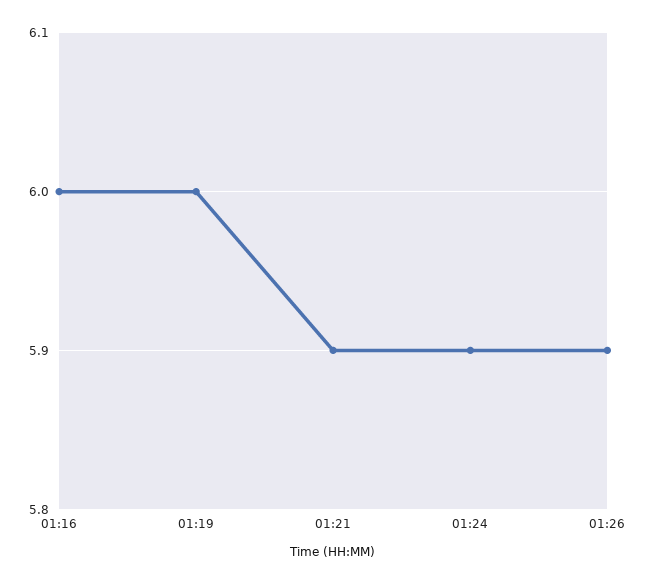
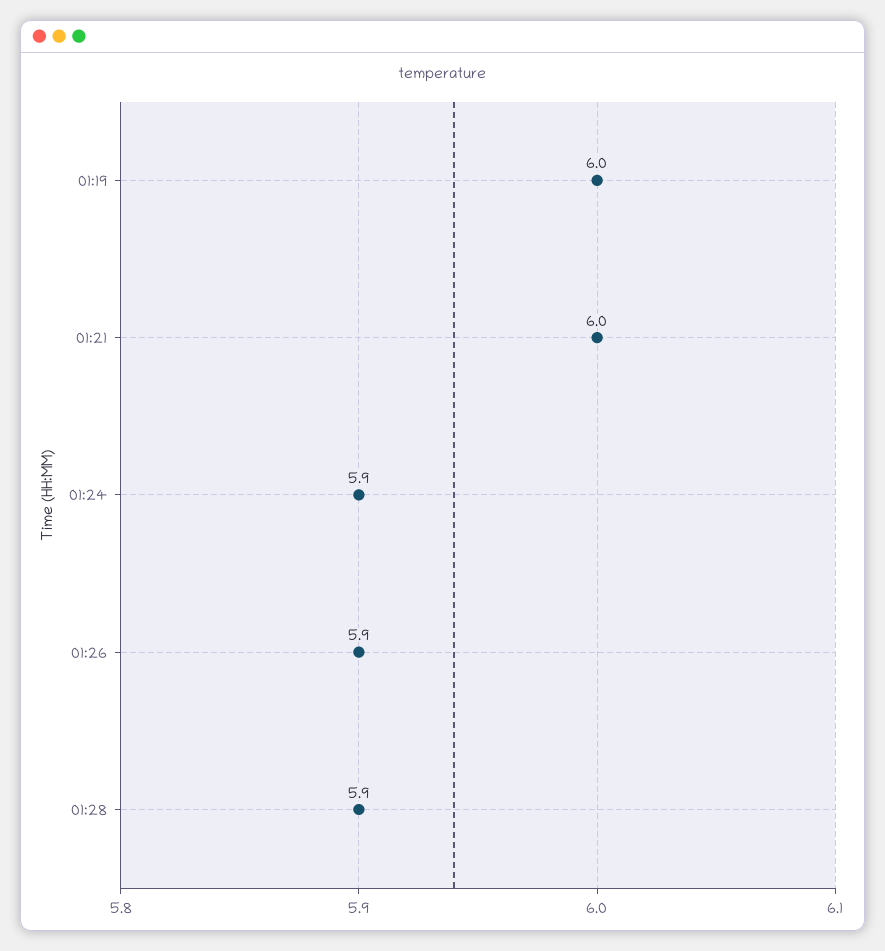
01:16: 6 -> none
01:21: 5.9 -> 6
01:28: none -> 5.9

